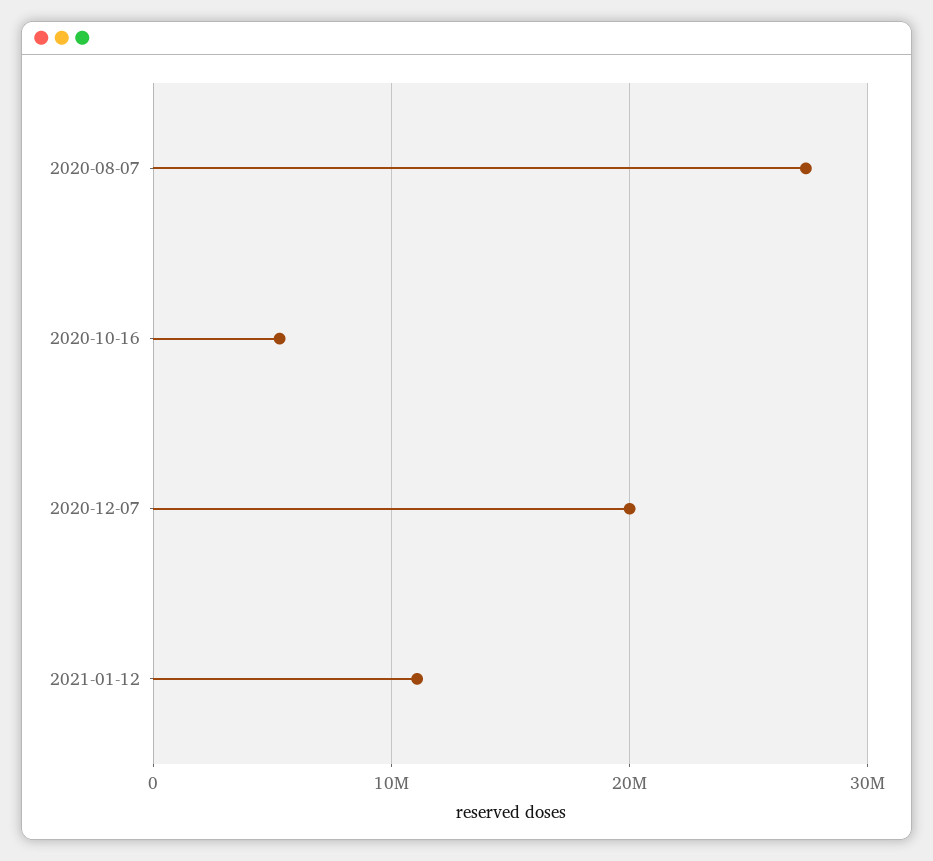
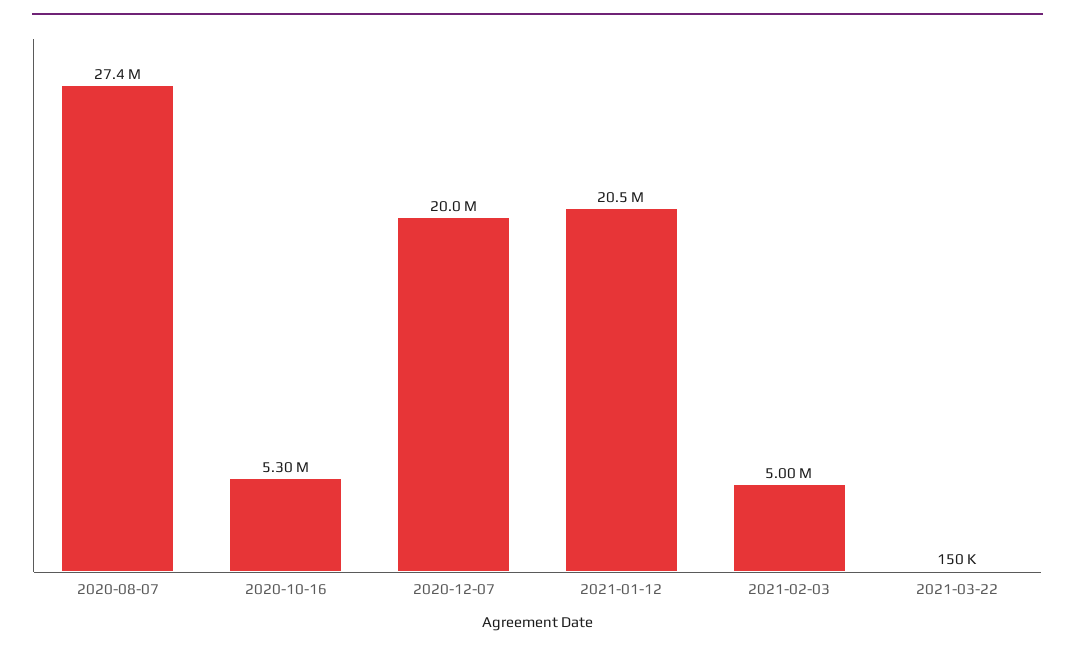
2021-01-12: 11000000 -> 20500000
2021-02-03: none -> 5000000
2021-03-22: none -> 150000

